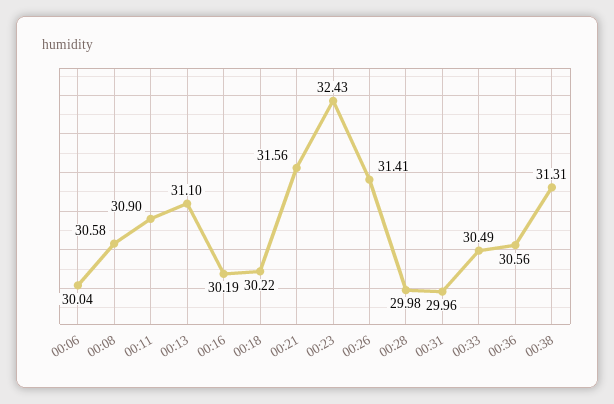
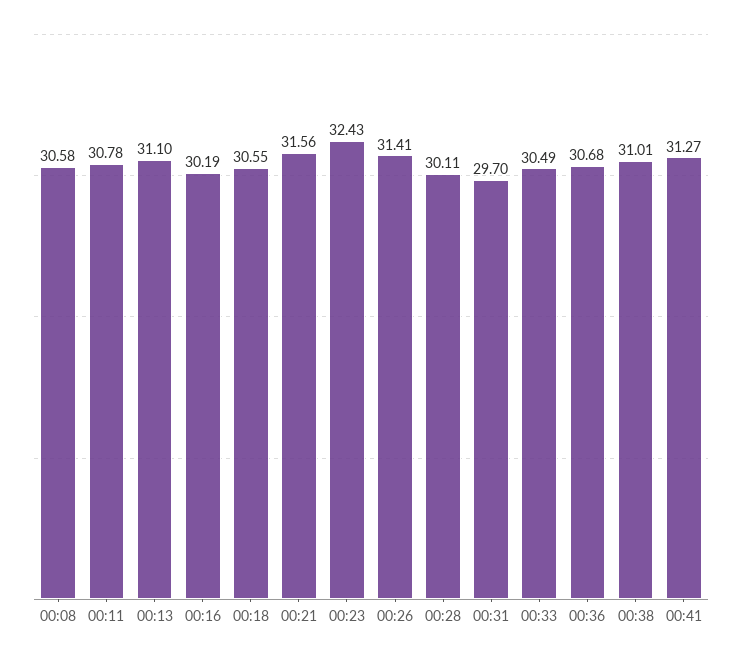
00:06: 30.04 -> none
00:11: 30.9 -> 30.78
00:18: 30.22 -> 30.55
00:28: 29.98 -> 30.11
00:31: 29.96 -> 29.7
00:36: 30.56 -> 30.68
00:38: 31.31 -> 31.01
00:41: none -> 31.27

